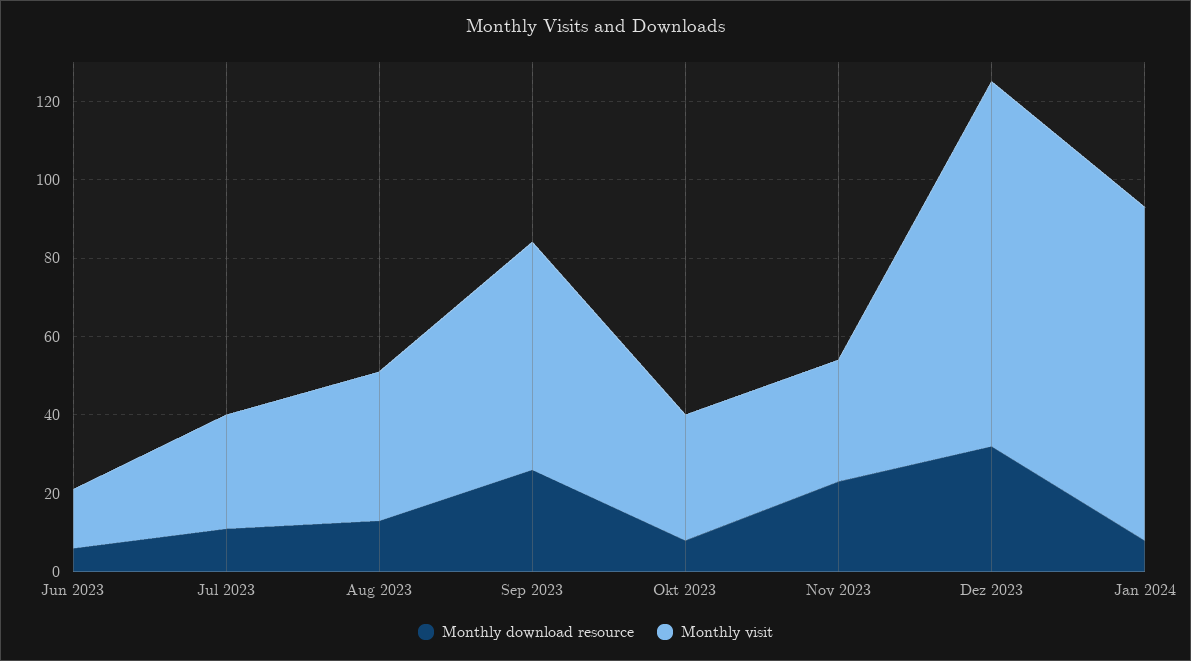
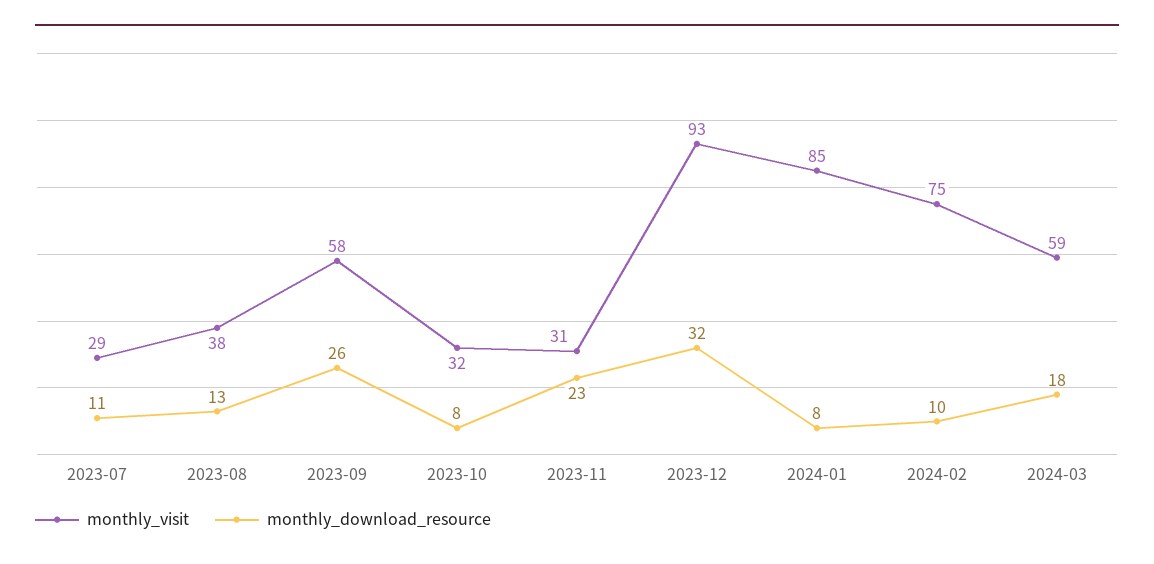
Monthly download resource, Jun 2023: 5 -> none
Monthly visit, Jun 2023: 15 -> none
Monthly visit, 2024-02: none -> 75
Monthly download resource, 2024-02: none -> 10
Monthly visit, 2024-03: none -> 59
Monthly download resource, 2024-03: none -> 18

